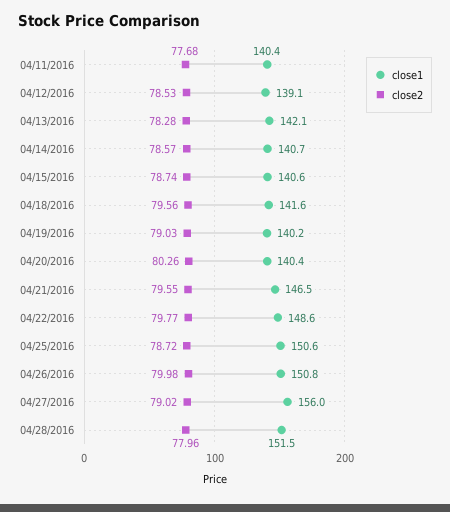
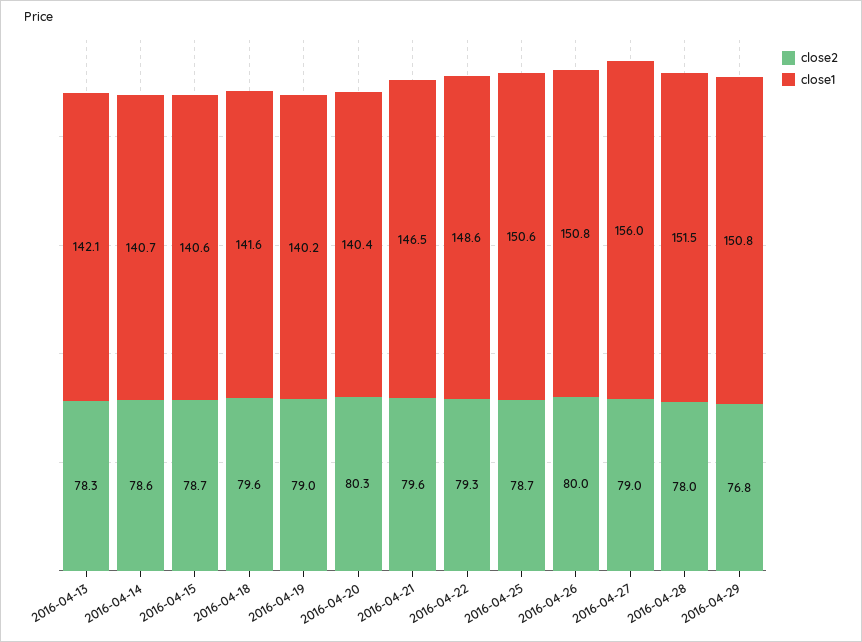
close1, 04/11/2016: 140.4 -> none
close2, 04/11/2016: 77.68 -> none
close1, 04/12/2016: 139.1 -> none
close2, 04/12/2016: 78.53 -> none
close2, 04/22/2016: 79.77 -> 79.3
close2, 2016-04-29: none -> 76.8
close1, 2016-04-29: none -> 150.8

